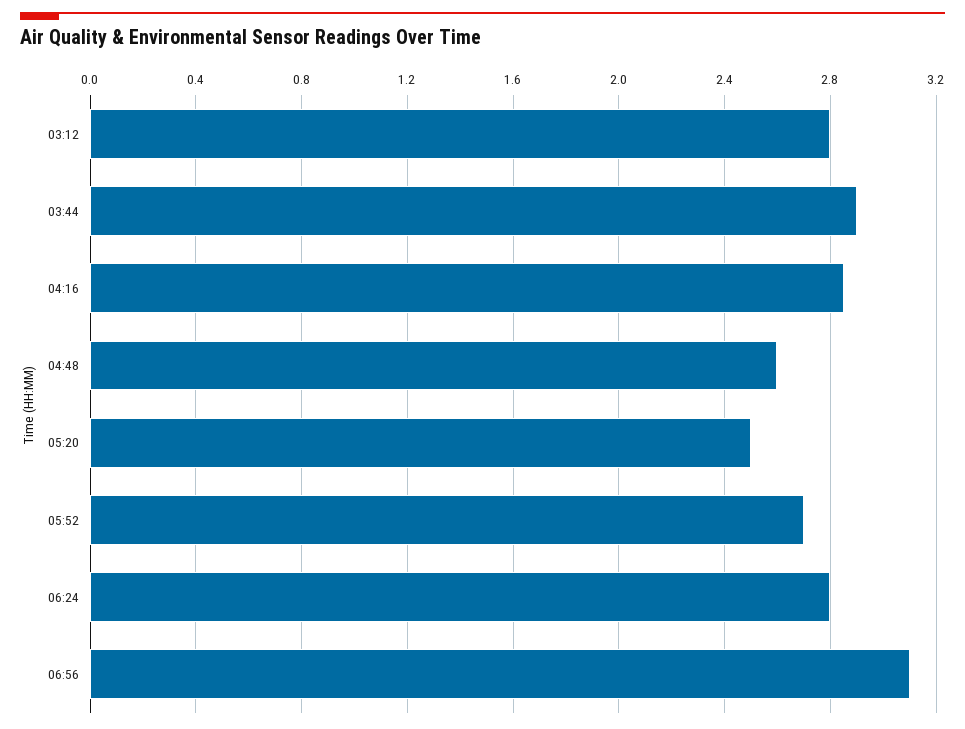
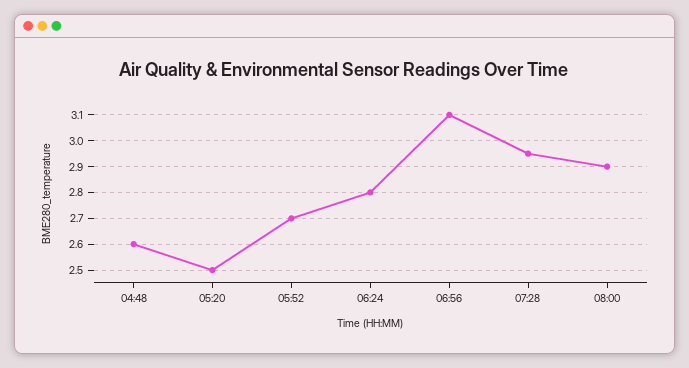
03:12: 2.8 -> none
03:44: 2.9 -> none
04:16: 2.85 -> none
07:28: none -> 2.95
08:00: none -> 2.9

